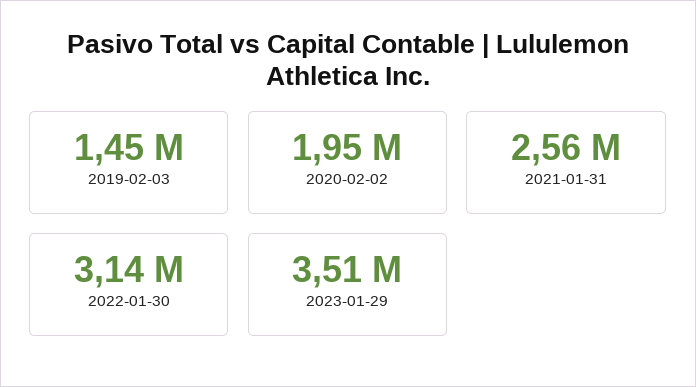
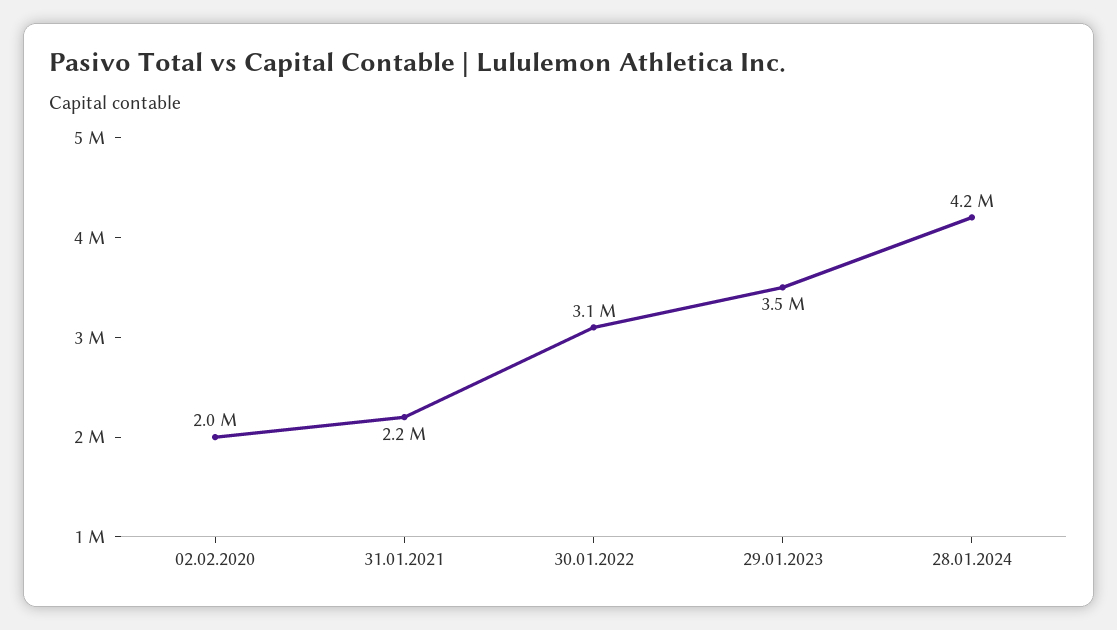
2019-02-03: 1450000 -> none
2021-01-31: 2560000 -> 2200000
28.01.2024: none -> 4200000

